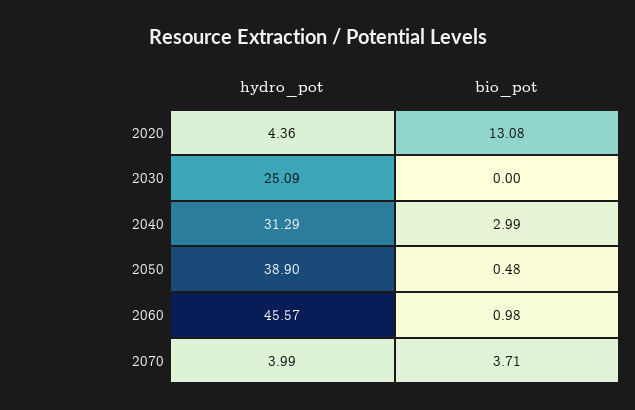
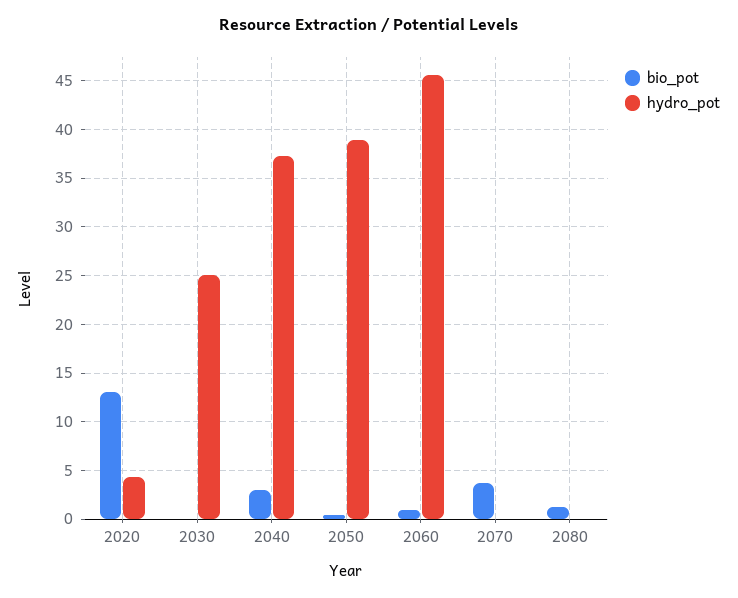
hydro_pot, 2040: 31.29 -> 37
hydro_pot, 2070: 3.99 -> 0
bio_pot, 2080: none -> 1
hydro_pot, 2080: none -> 0

